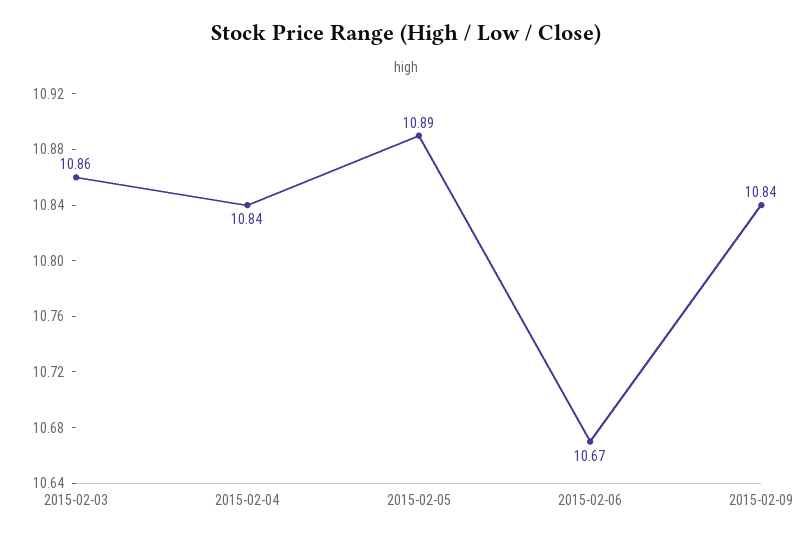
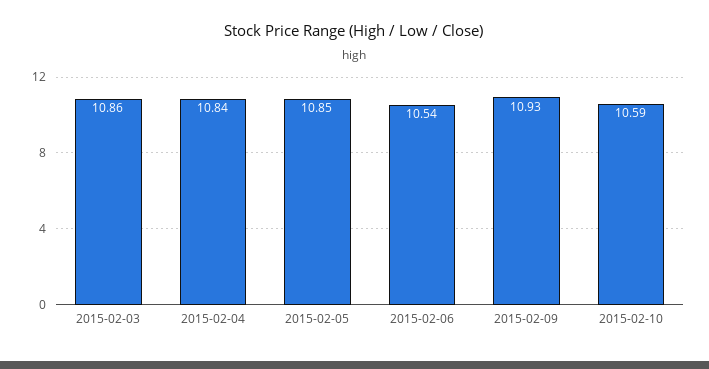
2015-02-05: 10.89 -> 10.85
2015-02-06: 10.67 -> 10.54
2015-02-09: 10.84 -> 10.93
2015-02-10: none -> 10.59

